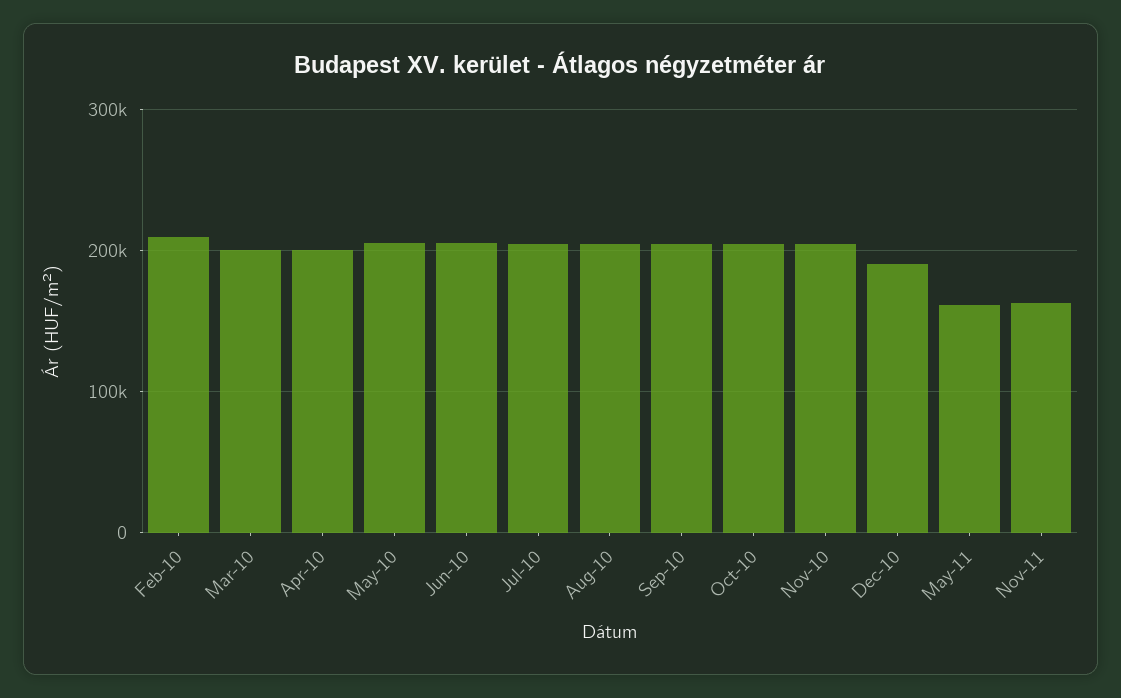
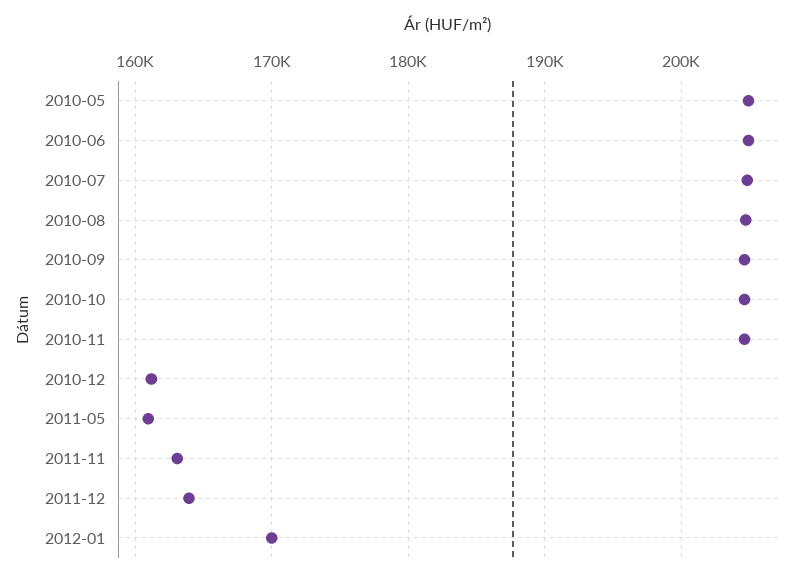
Feb-10: 210000 -> none
Mar-10: 200000 -> none
Apr-10: 200000 -> none
Dec-10: 190000 -> 161000
2011-12: none -> 164000
2012-01: none -> 170000

